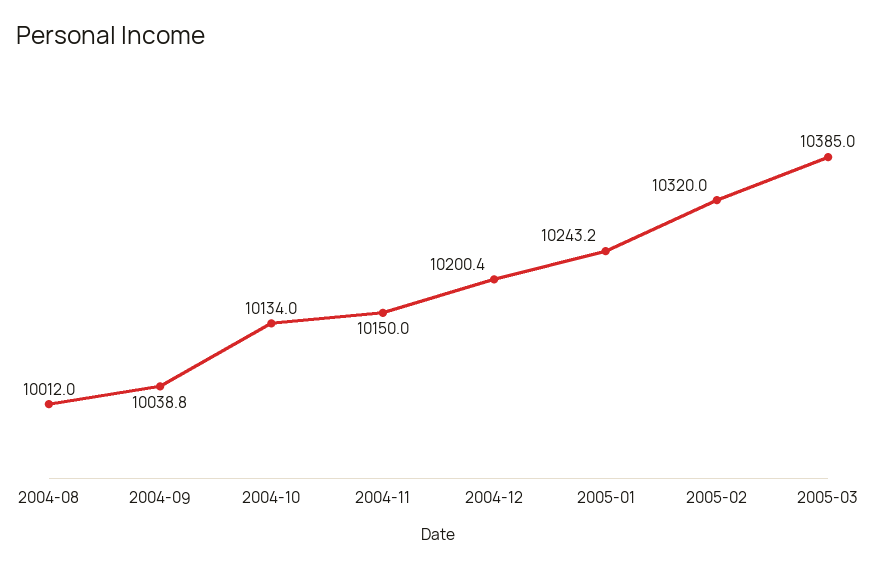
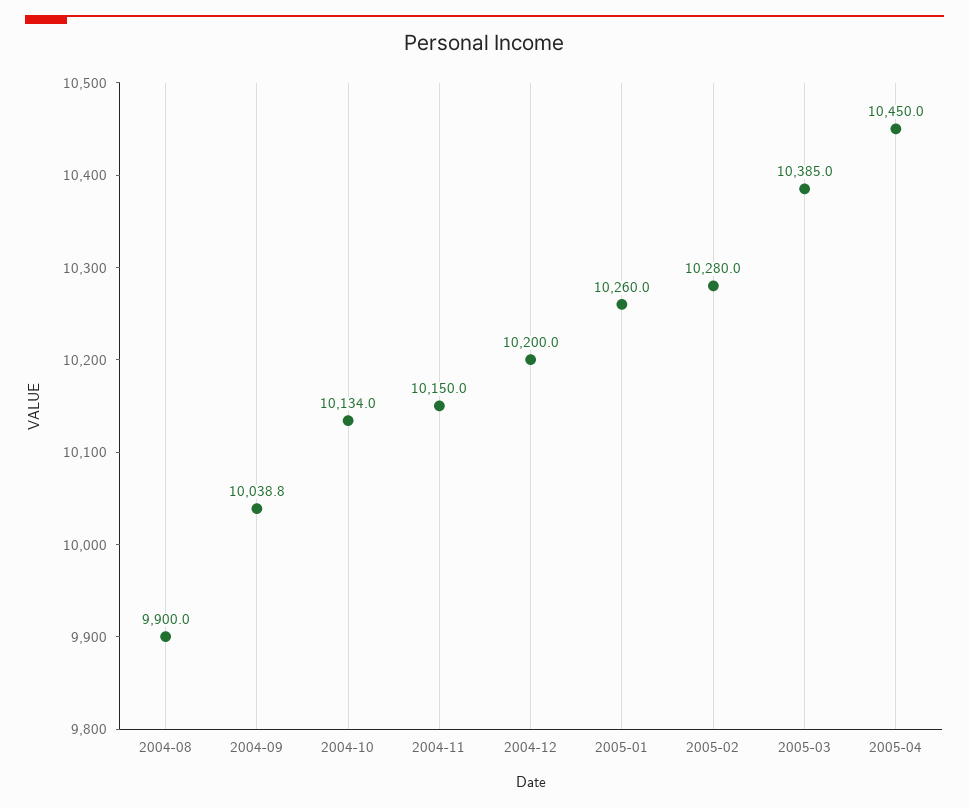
2004-08: 10012 -> 9900
2004-12: 10200.4 -> 10200
2005-01: 10243.2 -> 10260
2005-02: 10320 -> 10280
2005-04: none -> 10450

